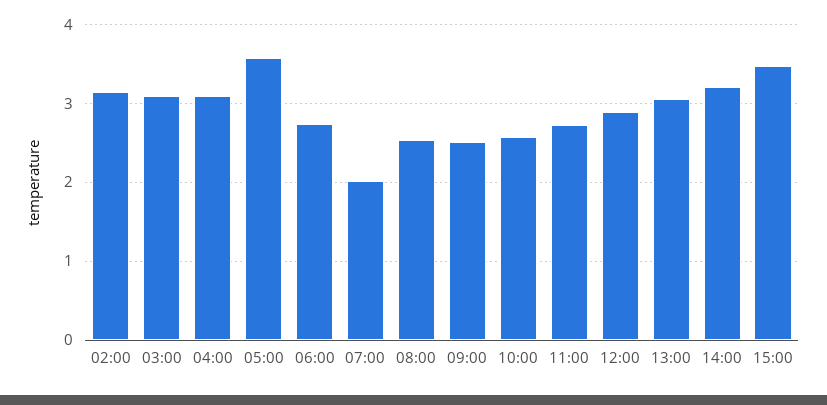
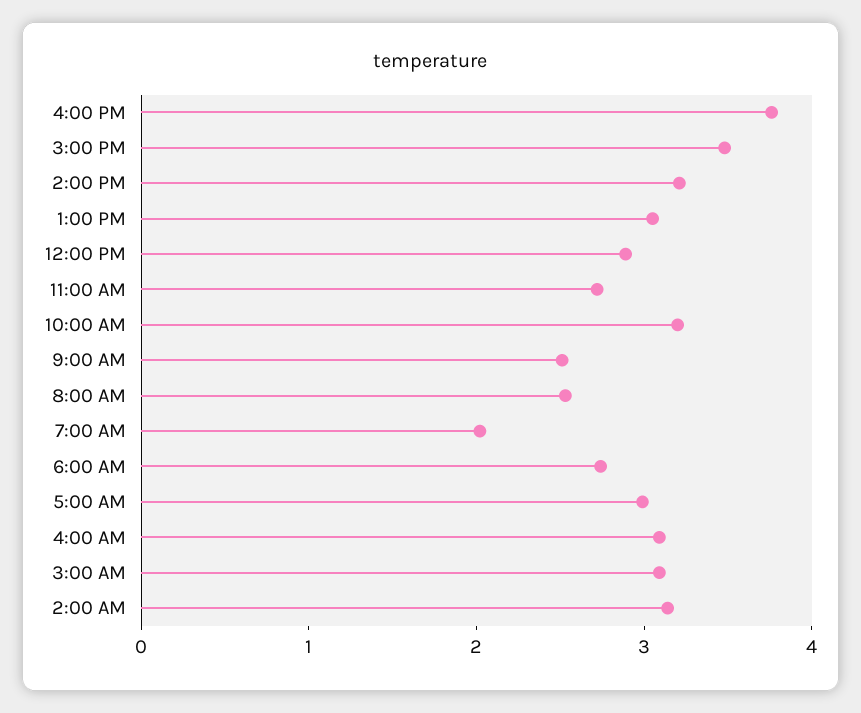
05:00: 3.6 -> 3
10:00: 2.6 -> 3.2
4:00 PM: none -> 3.8

